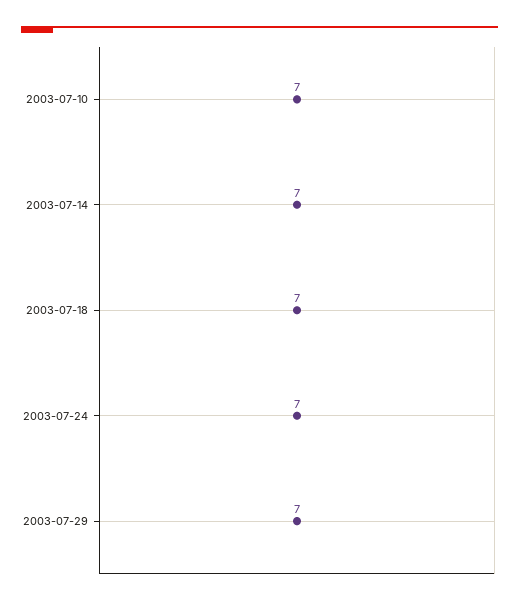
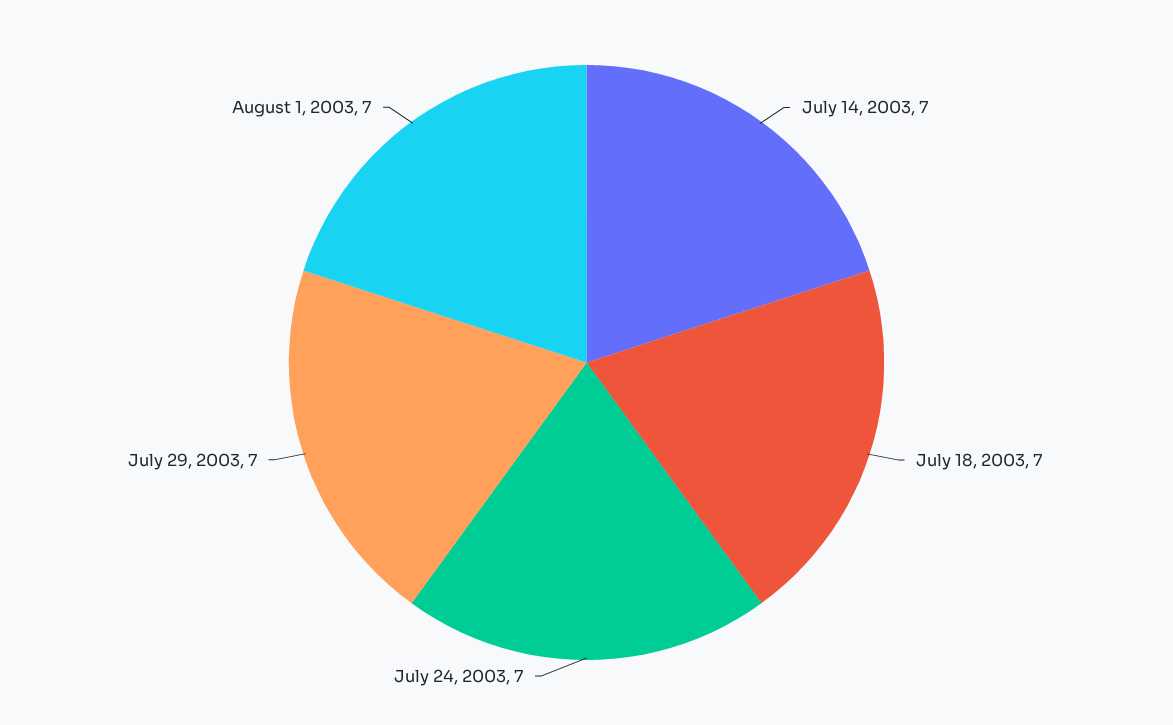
2003-07-10: 7 -> none
August 1, 2003: none -> 7

